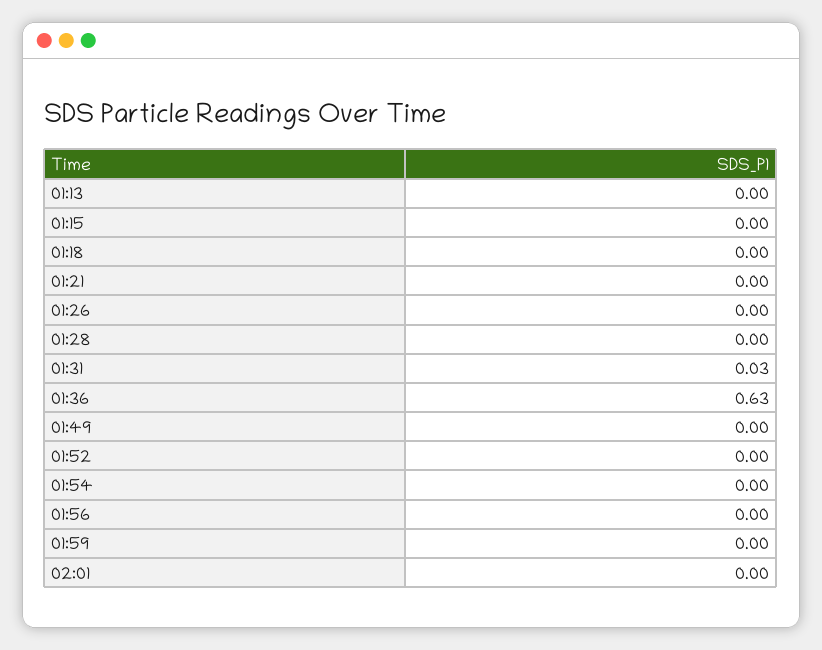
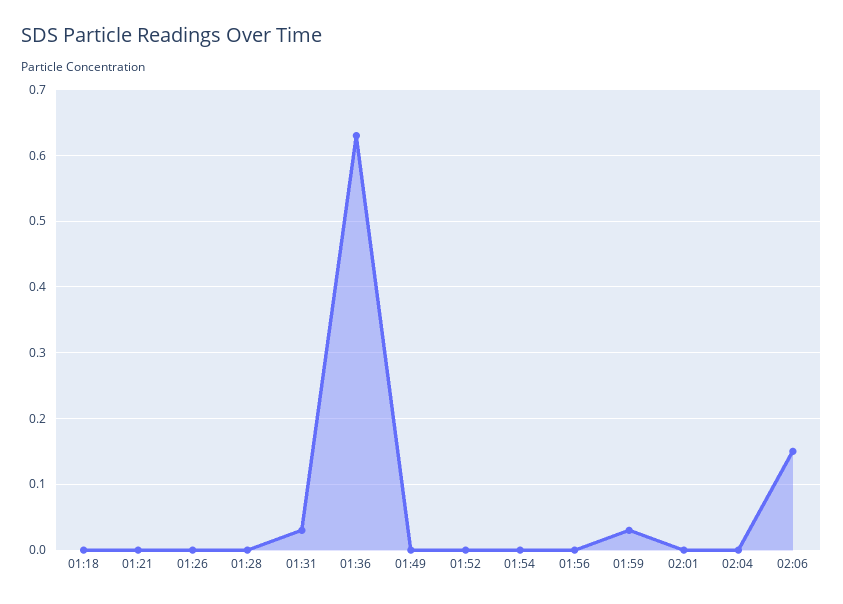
01:13: 0 -> none
01:15: 0 -> none
01:59: 0 -> 0.03
02:04: none -> 0
02:06: none -> 0.15

